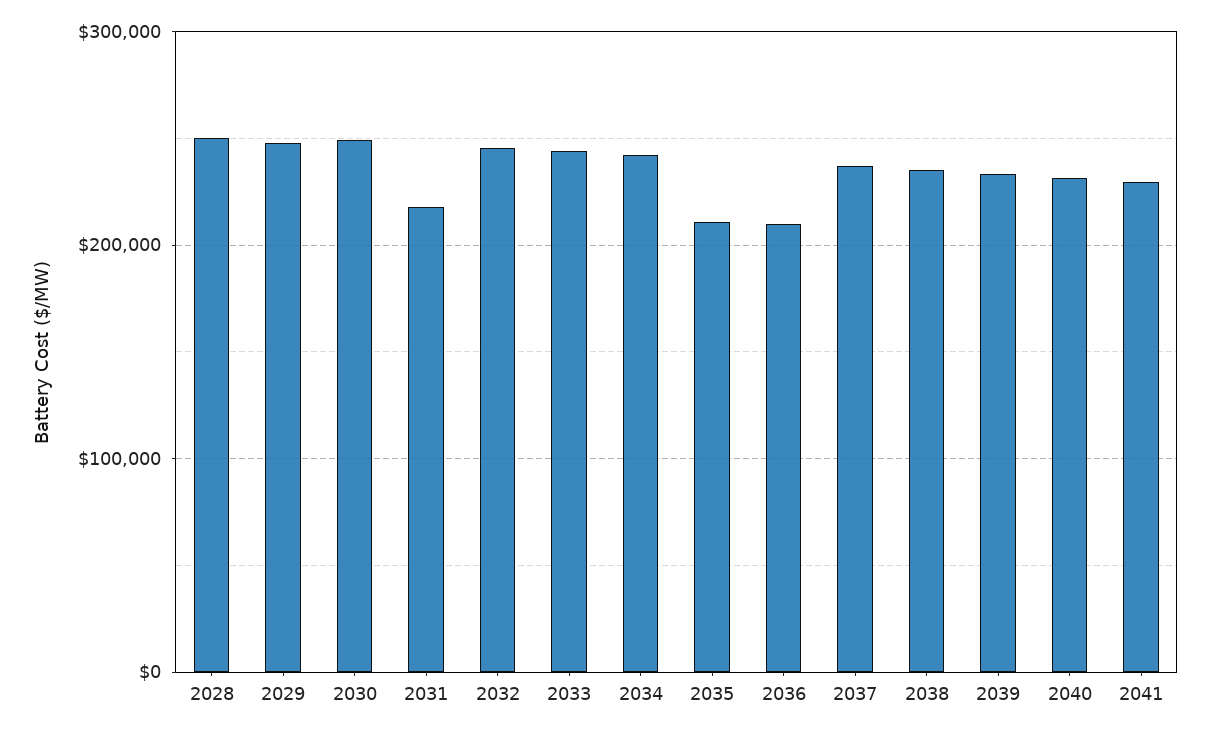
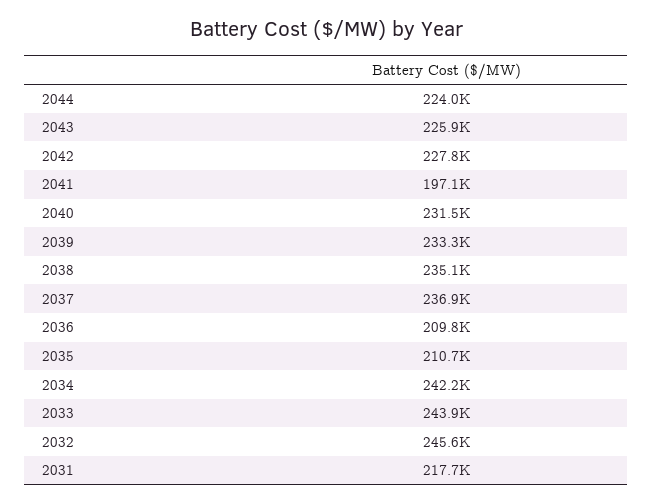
2028: 250000 -> none
2029: 250000 -> none
2030: 250000 -> none
2041: 230000 -> 197100
2044: none -> 224000
2043: none -> 225900
2042: none -> 227800

